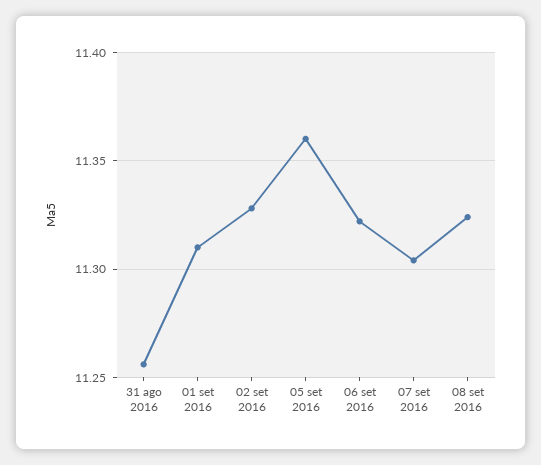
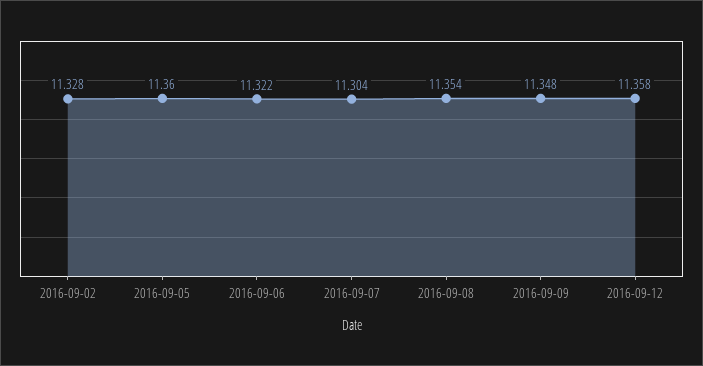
31 ago 2016: 11.255 -> none
01 set 2016: 11.31 -> none
08 set 2016: 11.325 -> 11.354
2016-09-09: none -> 11.348
2016-09-12: none -> 11.358

